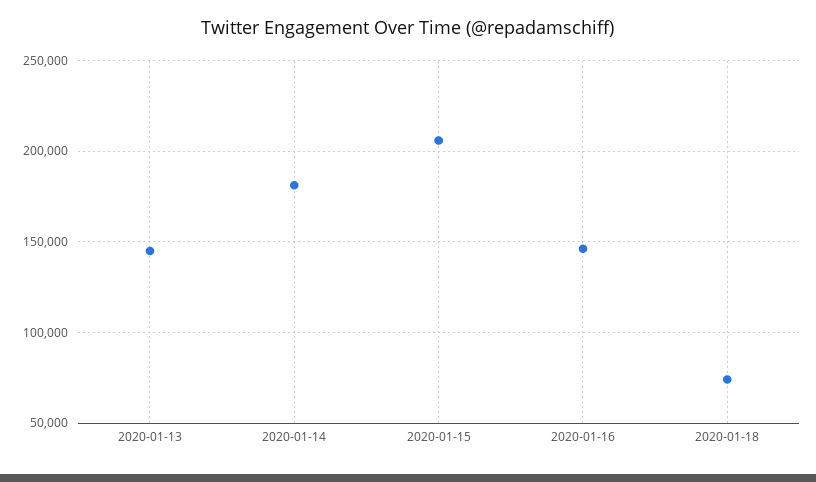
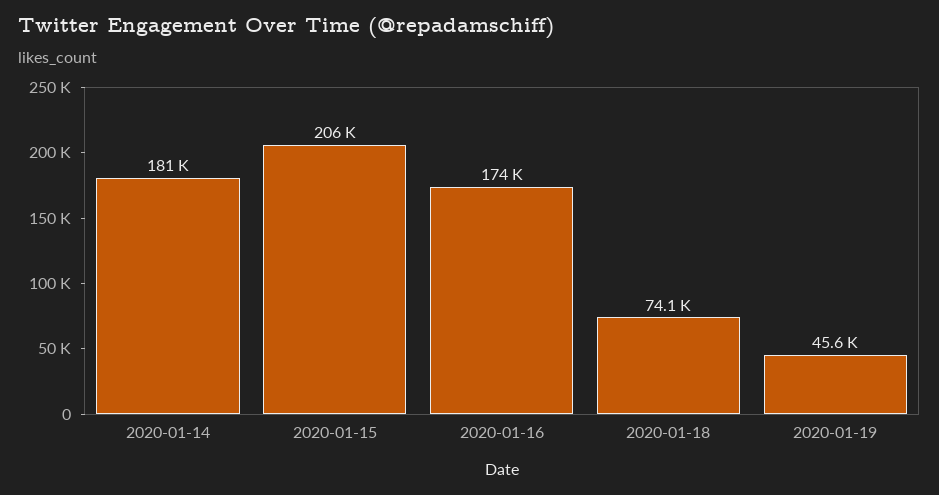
2020-01-13: 145000 -> none
2020-01-16: 145000 -> 174000
2020-01-19: none -> 45600

